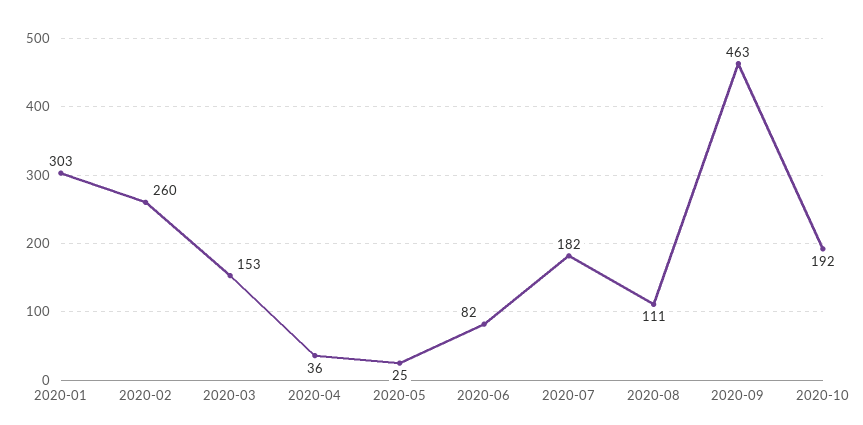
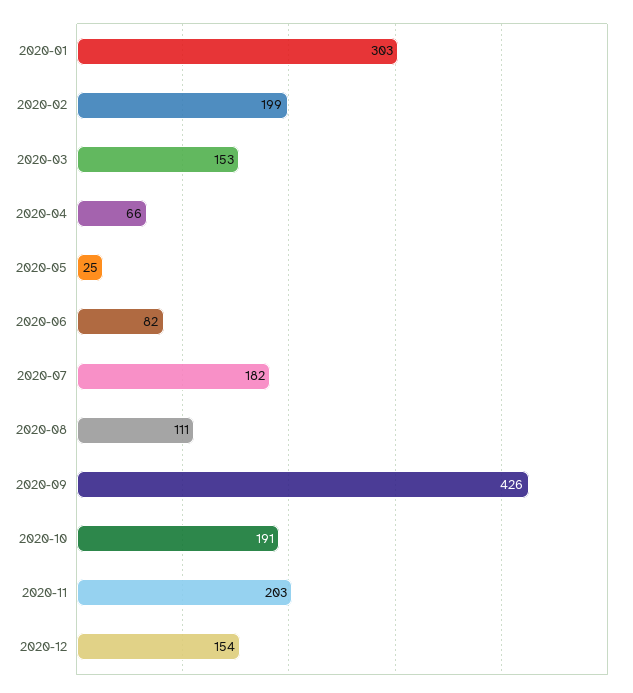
2020-02: 260 -> 199
2020-04: 36 -> 66
2020-09: 463 -> 426
2020-10: 192 -> 191
2020-11: none -> 203
2020-12: none -> 154

